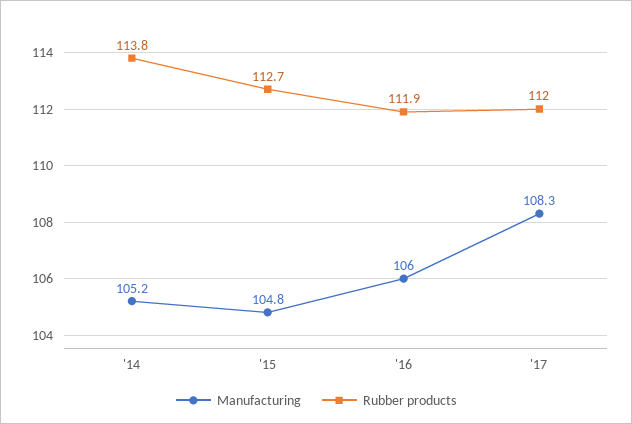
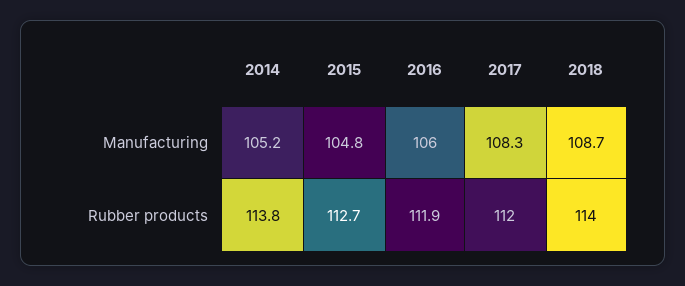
Manufacturing, 2018: none -> 108.7
Rubber products, 2018: none -> 114

